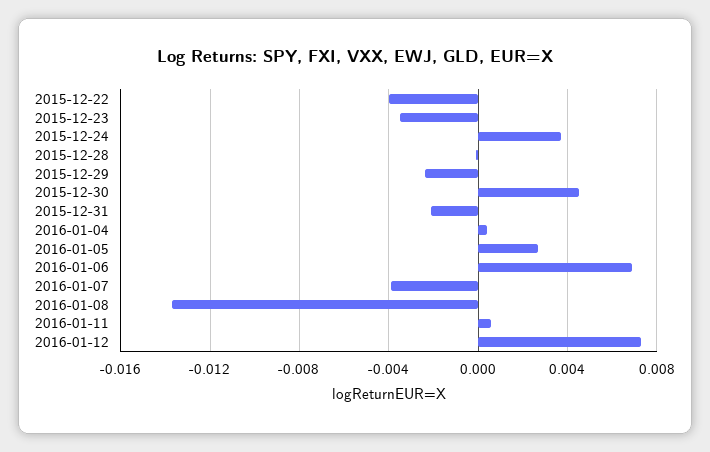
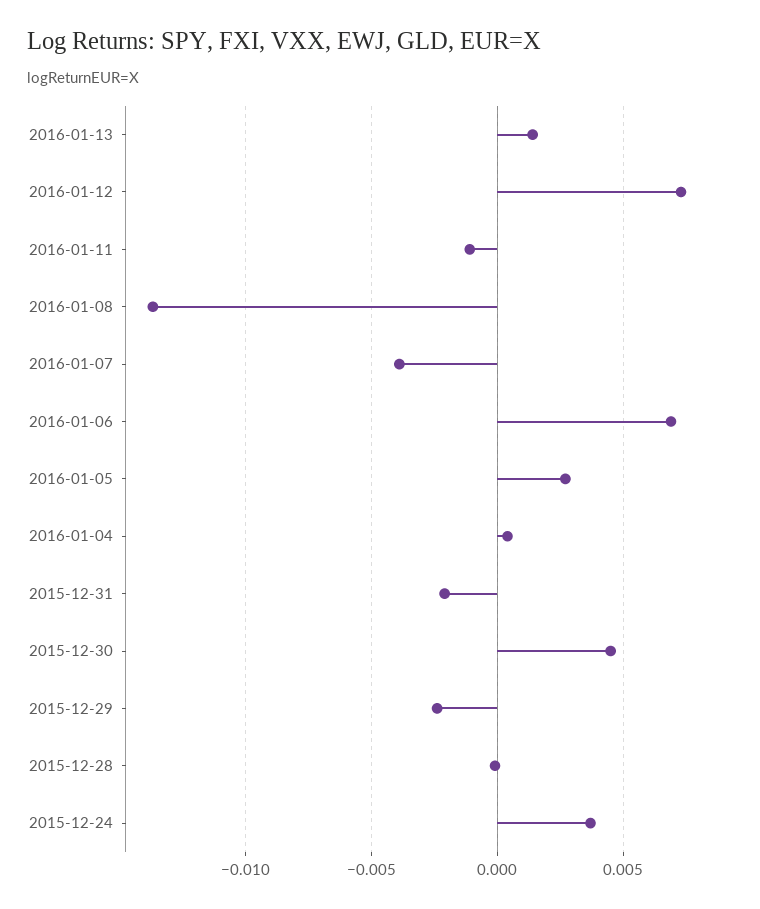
2015-12-22: -0.004 -> none
2015-12-23: -0.0035 -> none
2016-01-11: 0.0005 -> -0.001
2016-01-13: none -> 0.0015

